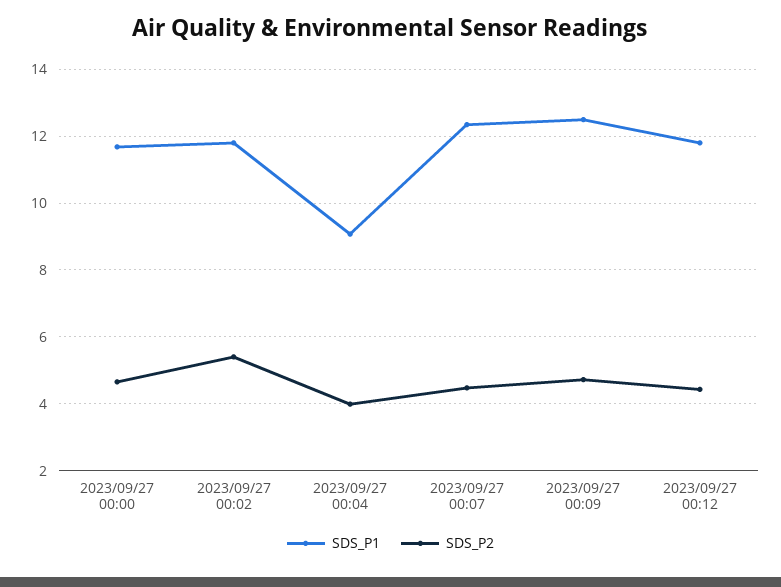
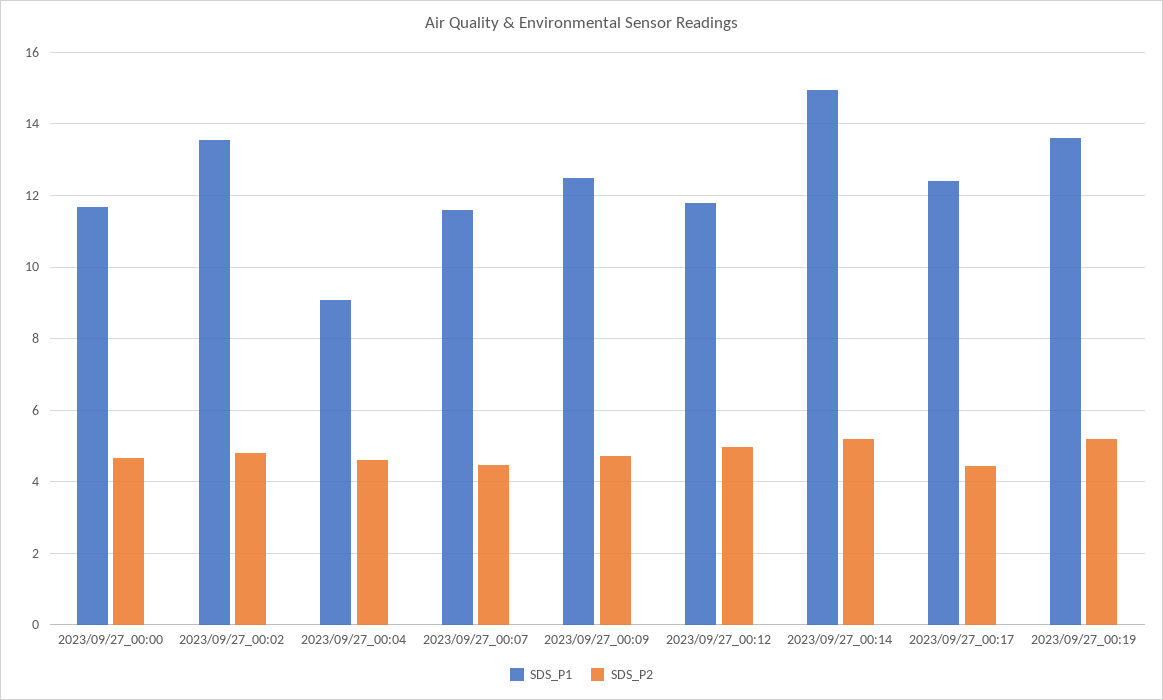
SDS_P1, 2023/09/27 00:02: 11.8 -> 13.6
SDS_P2, 2023/09/27 00:02: 5.4 -> 4.8
SDS_P2, 2023/09/27 00:04: 4 -> 4.6
SDS_P1, 2023/09/27 00:07: 12.4 -> 11.6
SDS_P2, 2023/09/27 00:12: 4.4 -> 5
SDS_P1, 2023/09/27_00:14: none -> 15
SDS_P2, 2023/09/27_00:14: none -> 5.2
SDS_P1, 2023/09/27_00:17: none -> 12.4
SDS_P2, 2023/09/27_00:17: none -> 4.4
SDS_P1, 2023/09/27_00:19: none -> 13.6
SDS_P2, 2023/09/27_00:19: none -> 5.2

